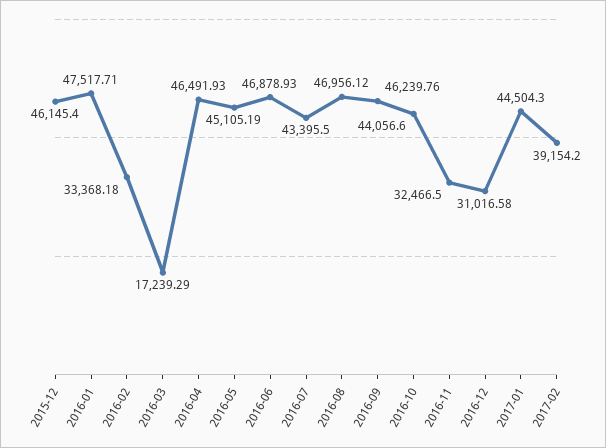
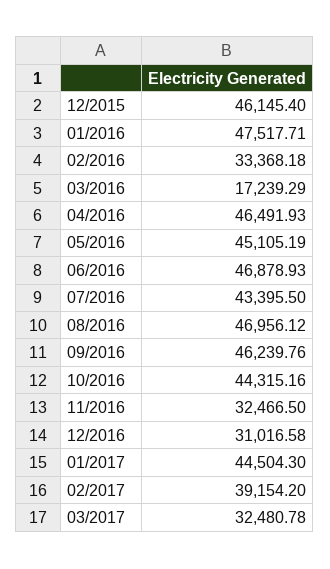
2016-10: 44056.6 -> 44315.16
03/2017: none -> 32480.78

